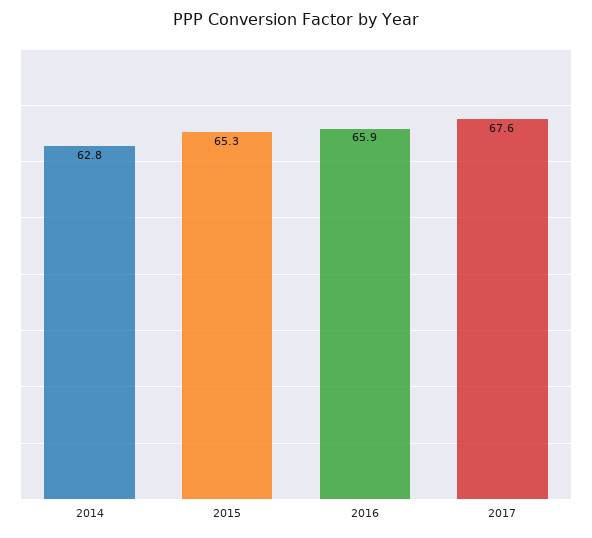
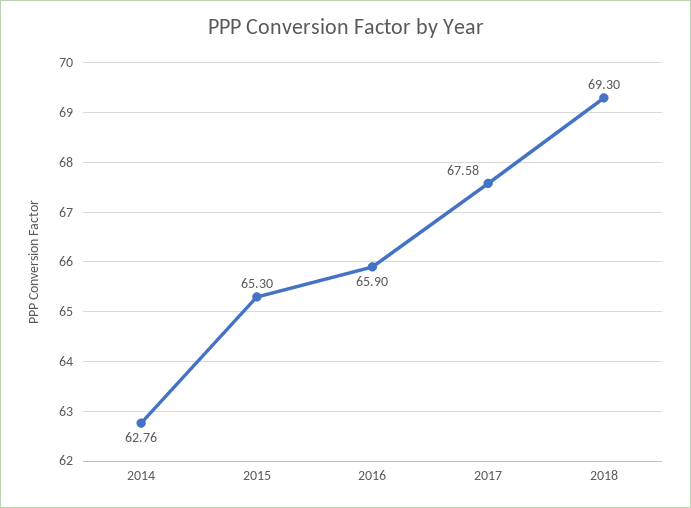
2018: none -> 69.3

